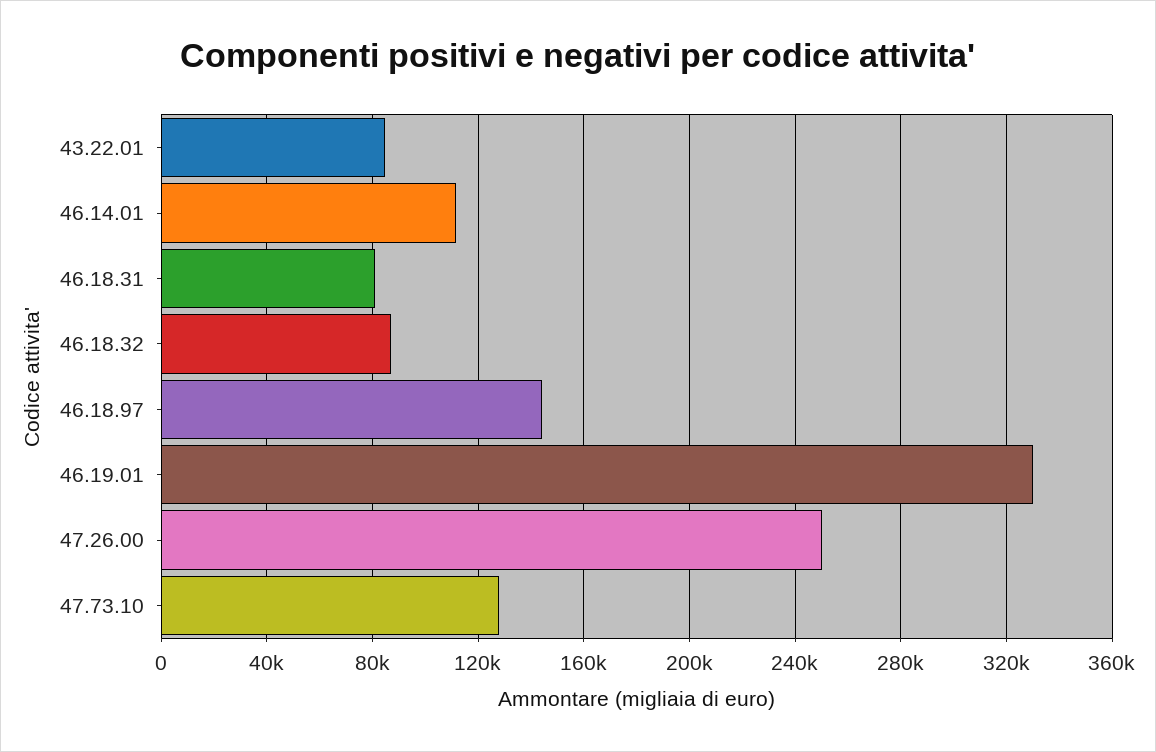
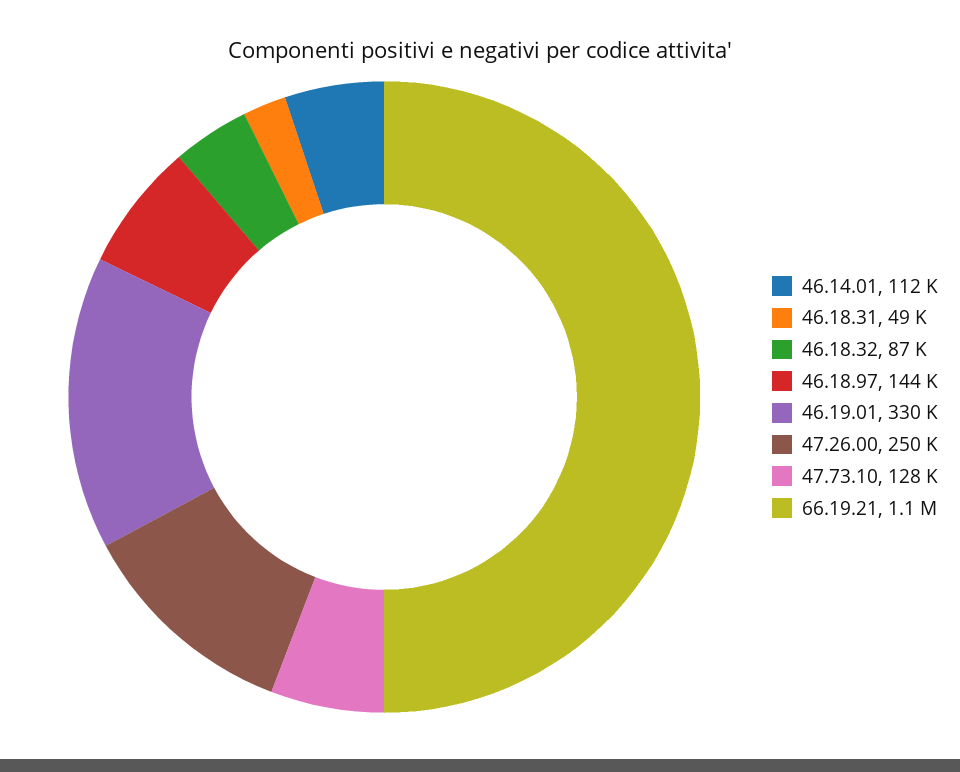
43.22.01: 85000 -> none
46.18.31: 80000 -> 49000
66.19.21: none -> 1100000

